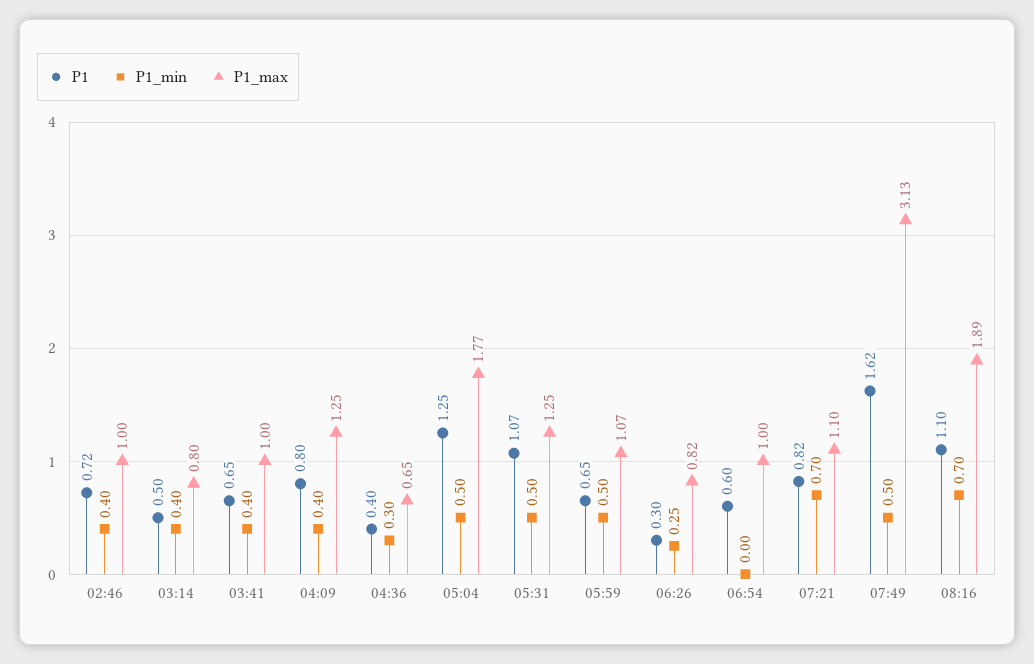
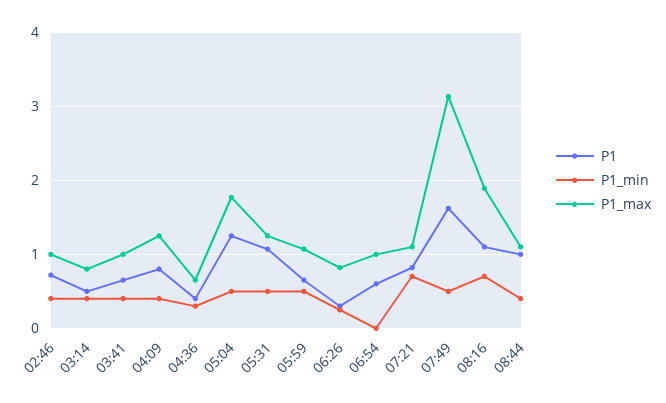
P1, 08:44: none -> 1
P1_min, 08:44: none -> 0.4
P1_max, 08:44: none -> 1.1

